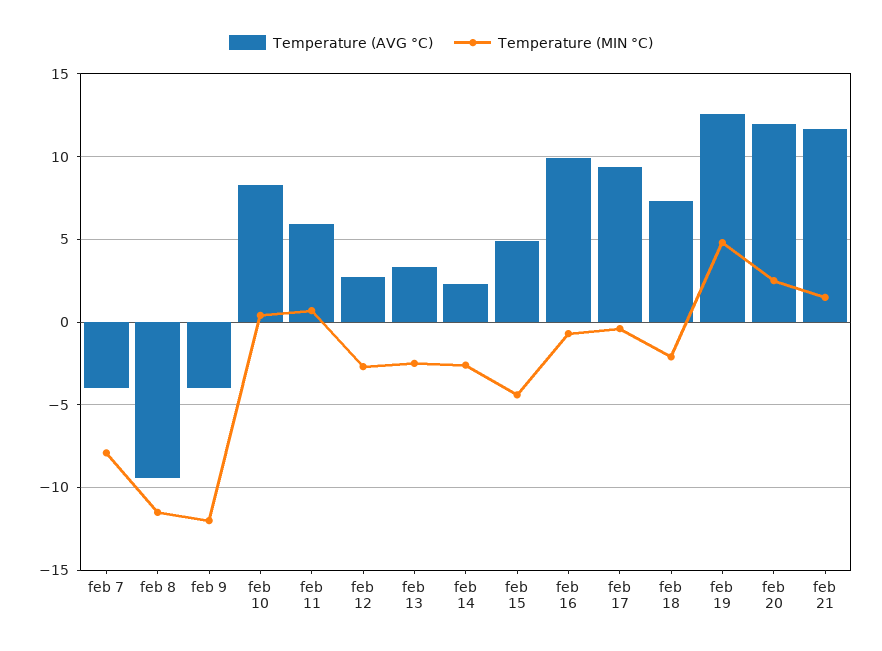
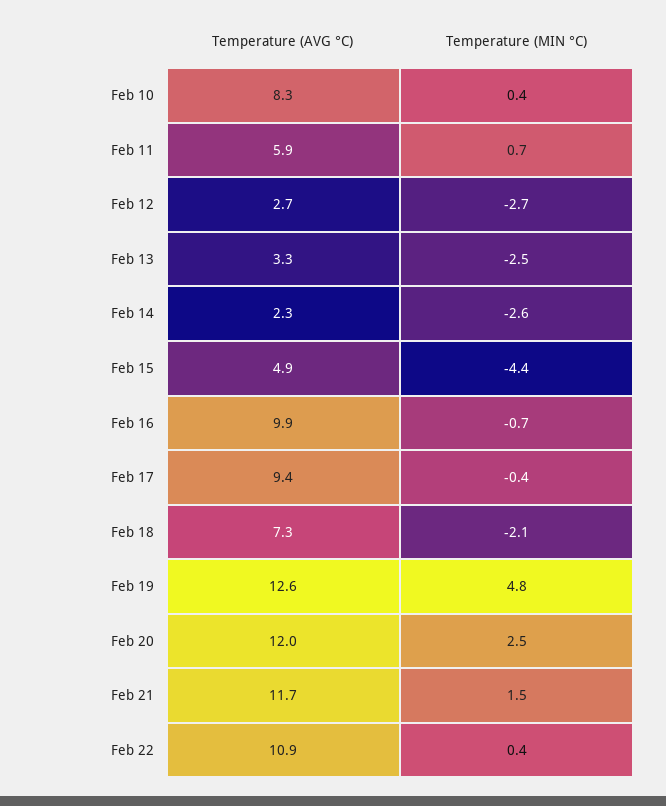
Temperature (AVG °C), feb 7: -4 -> none
Temperature (MIN °C), feb 7: -8 -> none
Temperature (AVG °C), feb 8: -9.5 -> none
Temperature (MIN °C), feb 8: -11.5 -> none
Temperature (AVG °C), feb 9: -4 -> none
Temperature (MIN °C), feb 9: -12 -> none
Temperature (AVG °C), Feb 22: none -> 10.9
Temperature (MIN °C), Feb 22: none -> 0.4

